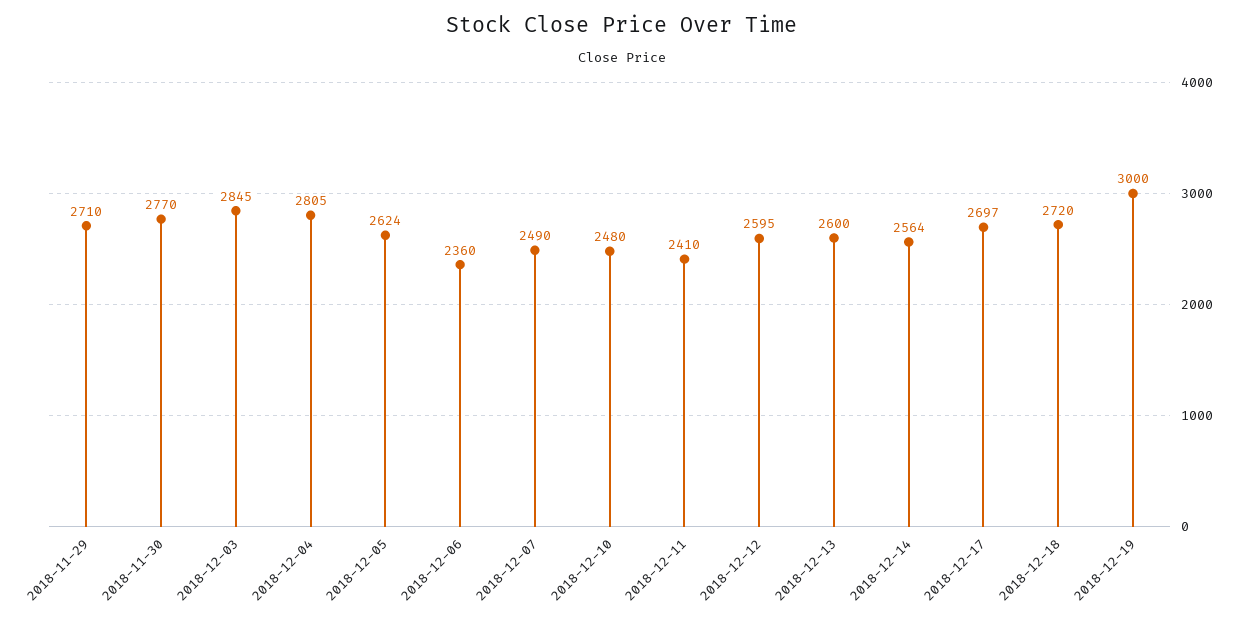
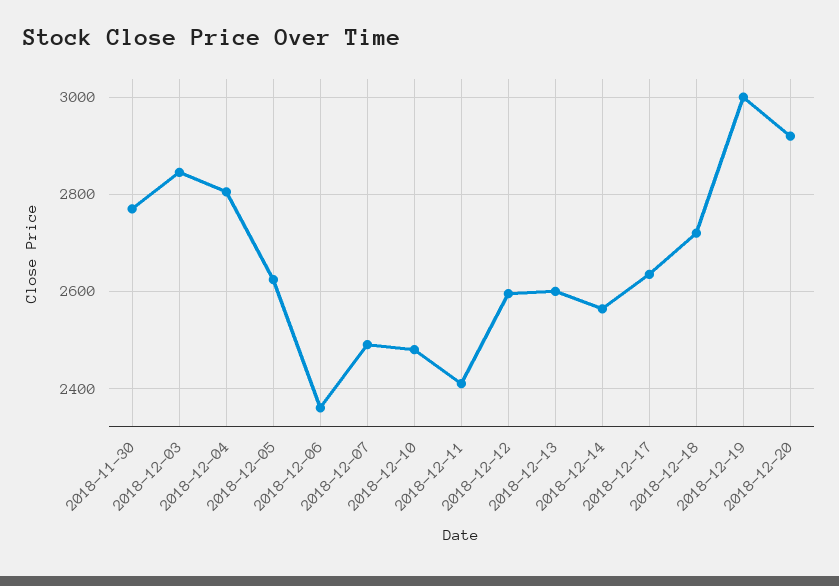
2018-11-29: 2710 -> none
2018-12-17: 2697 -> 2640
2018-12-20: none -> 2920

